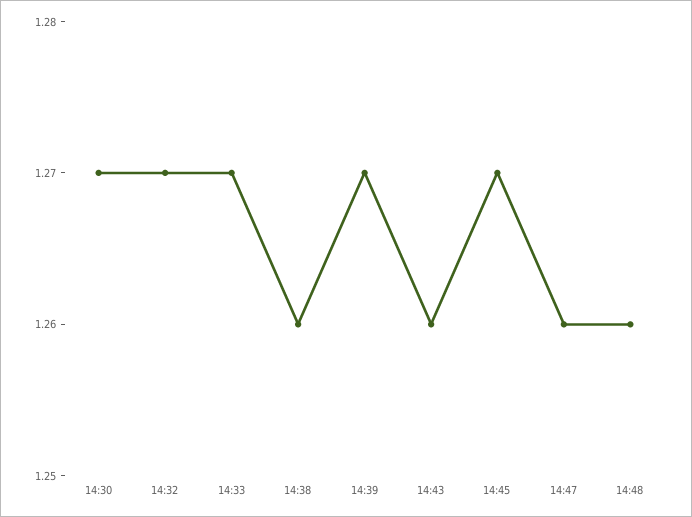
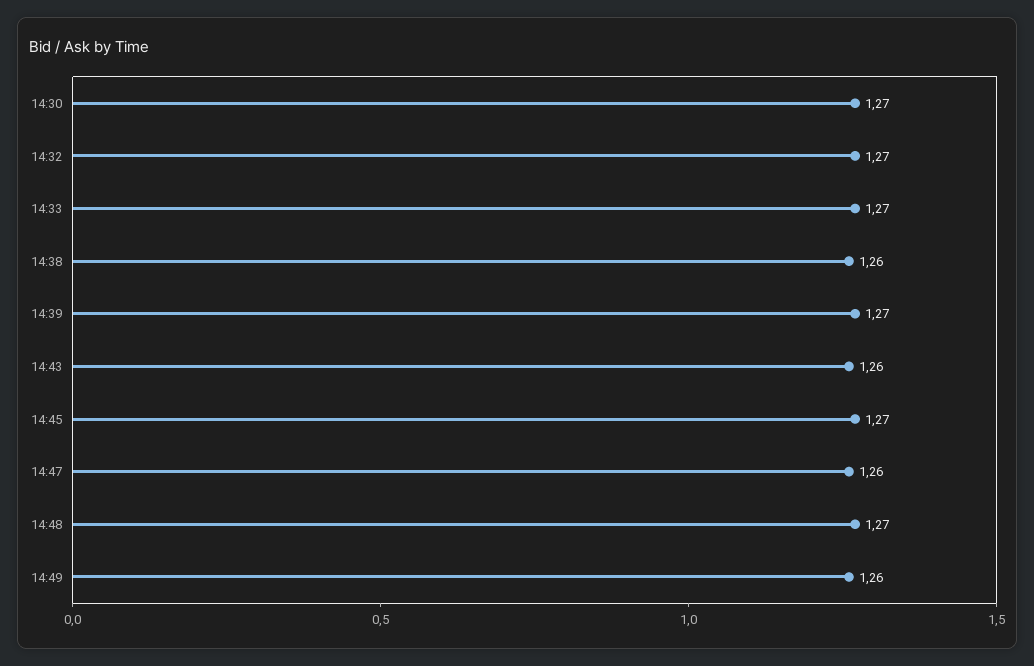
14:48: 1.26 -> 1.27
14:49: none -> 1.26

